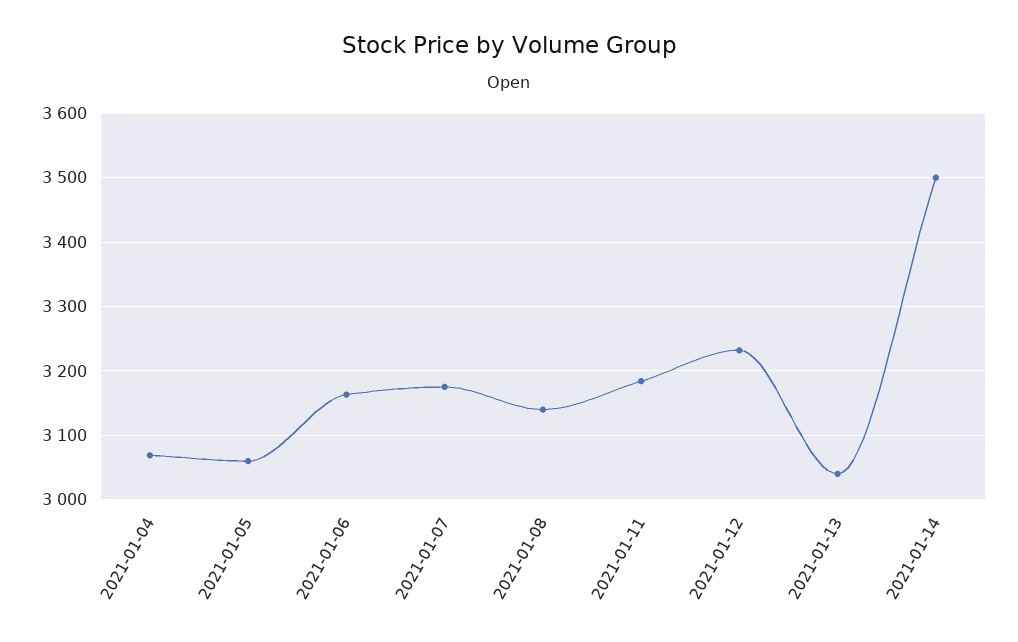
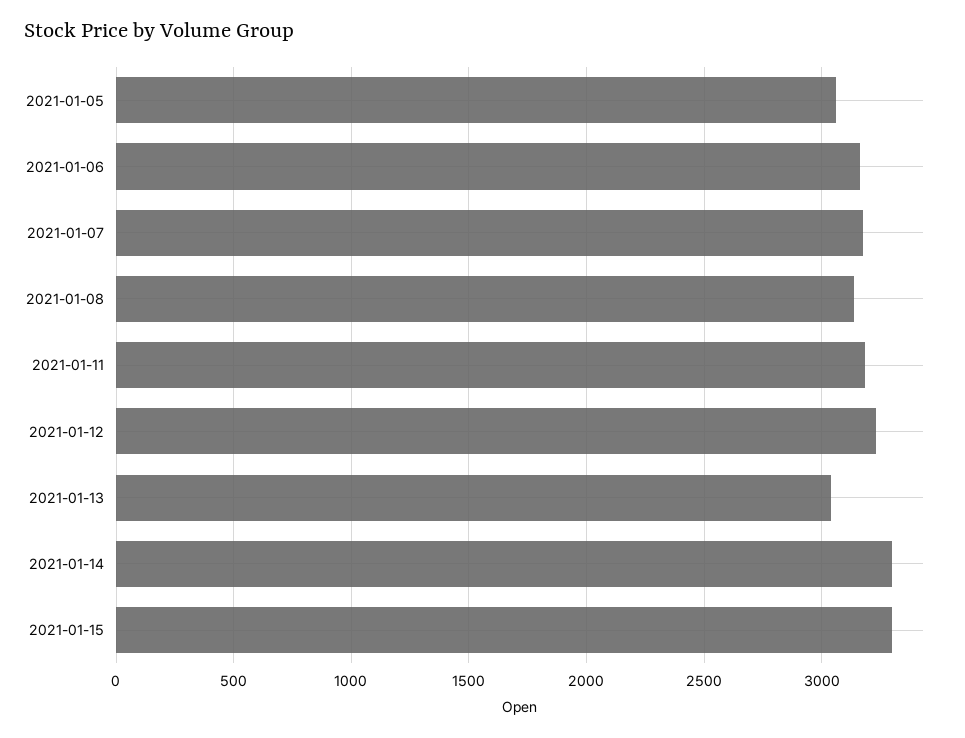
2021-01-04: 3070 -> none
2021-01-14: 3500 -> 3300
2021-01-15: none -> 3300

